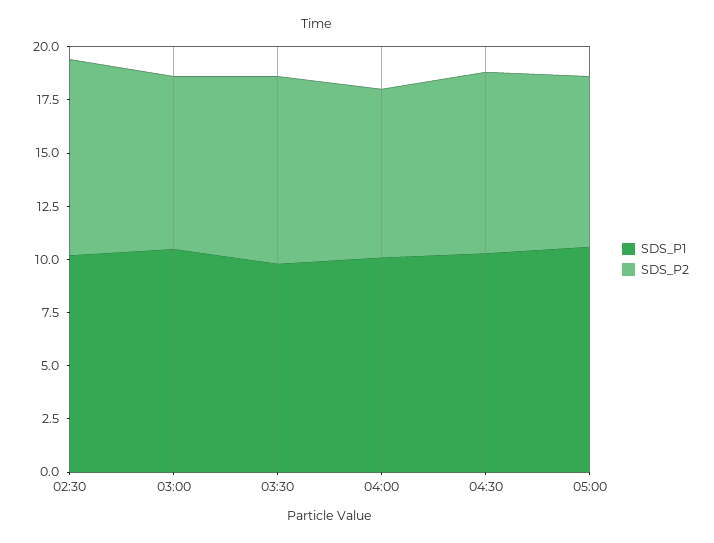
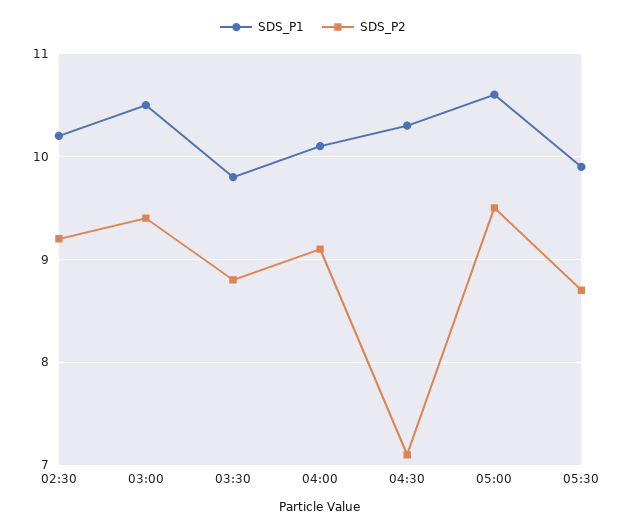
SDS_P2, 03:00: 8 -> 9.4
SDS_P2, 04:00: 8 -> 9.1
SDS_P2, 04:30: 8.5 -> 7.1
SDS_P2, 05:00: 8 -> 9.5
SDS_P1, 05:30: none -> 9.9
SDS_P2, 05:30: none -> 8.7

